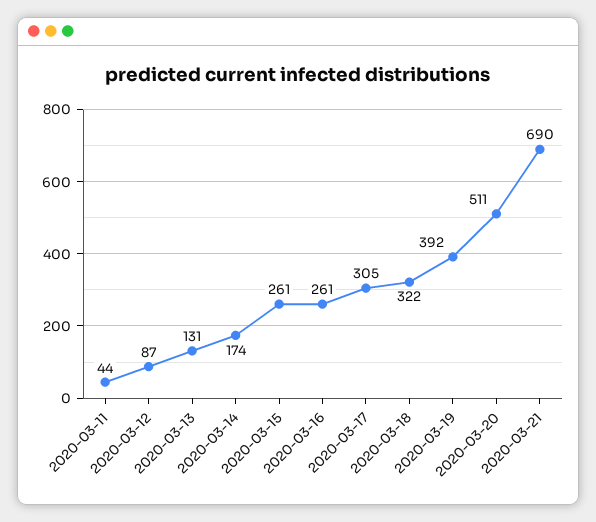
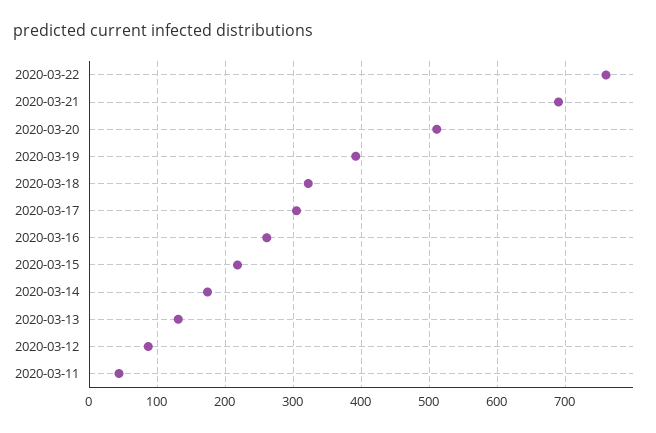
2020-03-15: 261 -> 220
2020-03-22: none -> 760

